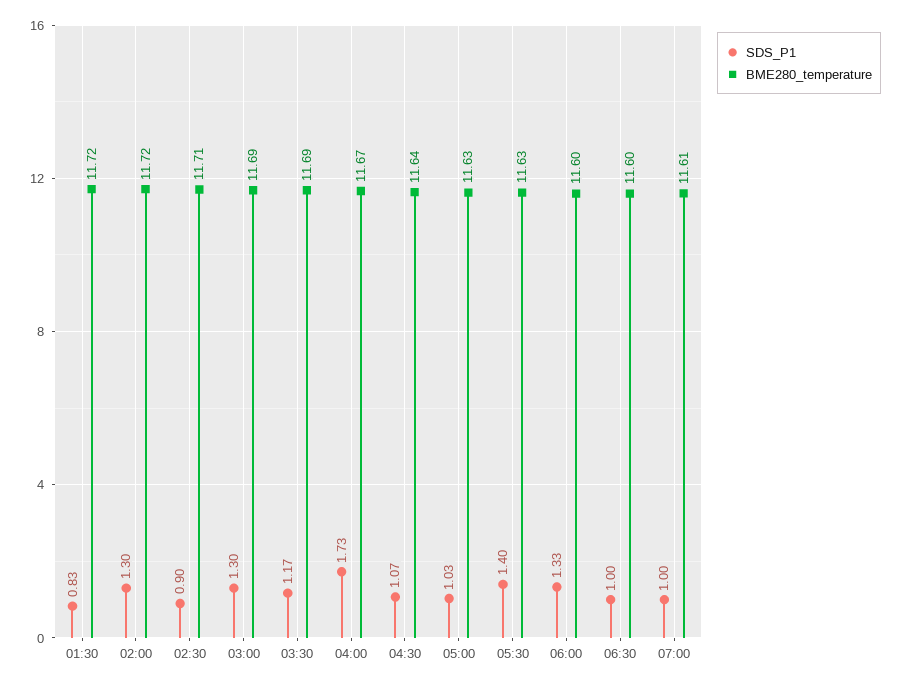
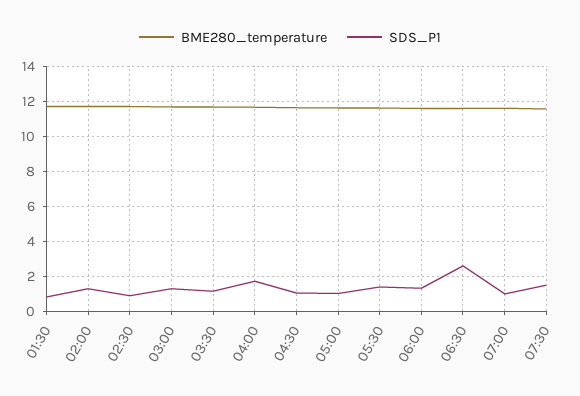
SDS_P1, 06:30: 1 -> 2.5
BME280_temperature, 07:30: none -> 11.5
SDS_P1, 07:30: none -> 1.5

